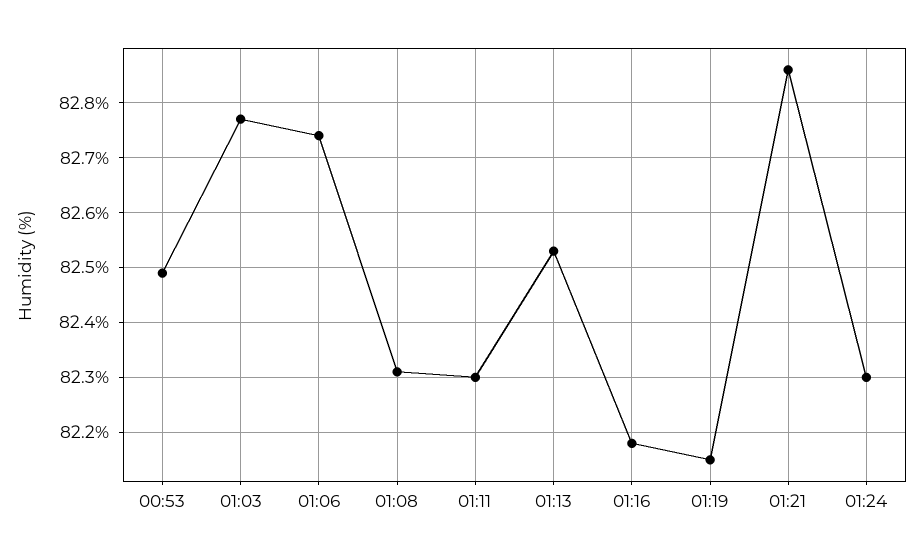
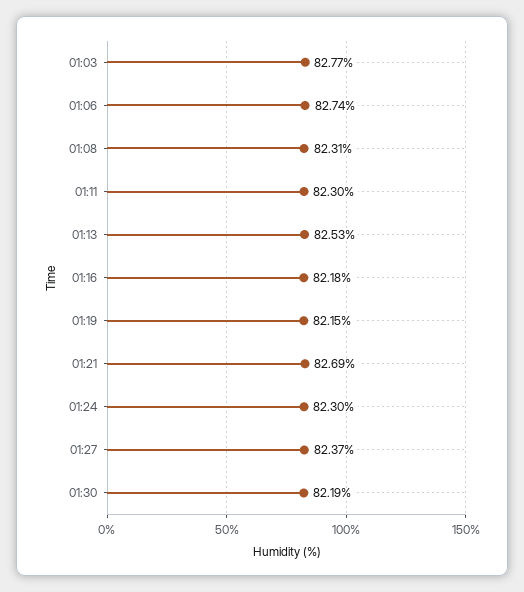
00:53: 82.5 -> none
01:21: 82.85 -> 82.69
01:27: none -> 82.37
01:30: none -> 82.19

